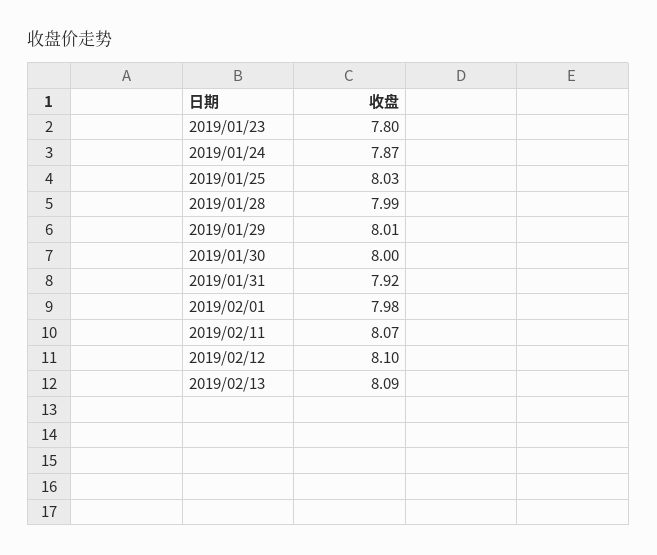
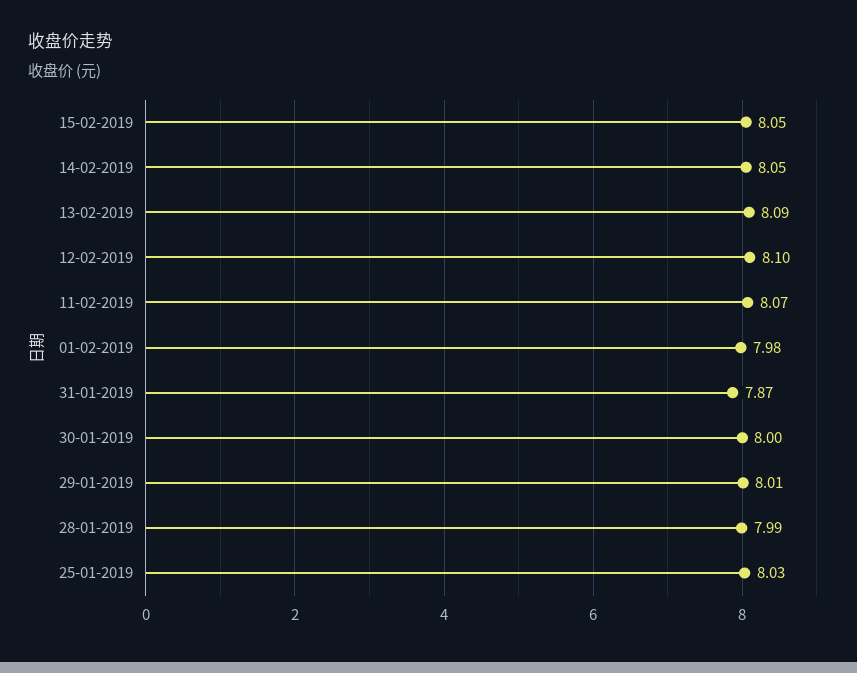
2019/01/23: 7.8 -> none
2019/01/24: 7.87 -> none
2019/01/31: 7.92 -> 7.87
15-02-2019: none -> 8.05
14-02-2019: none -> 8.05

